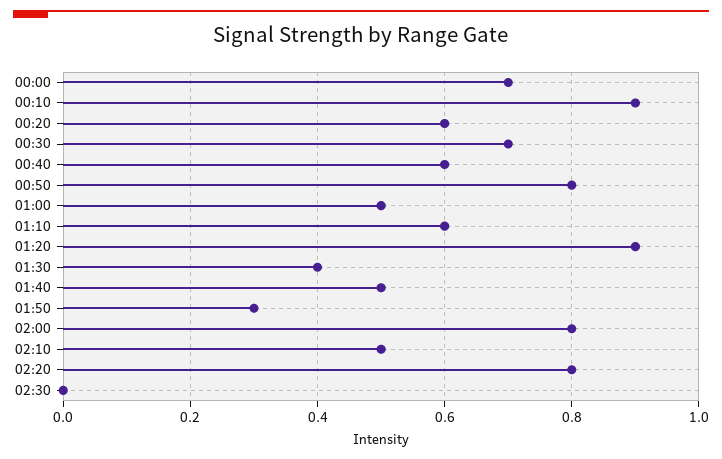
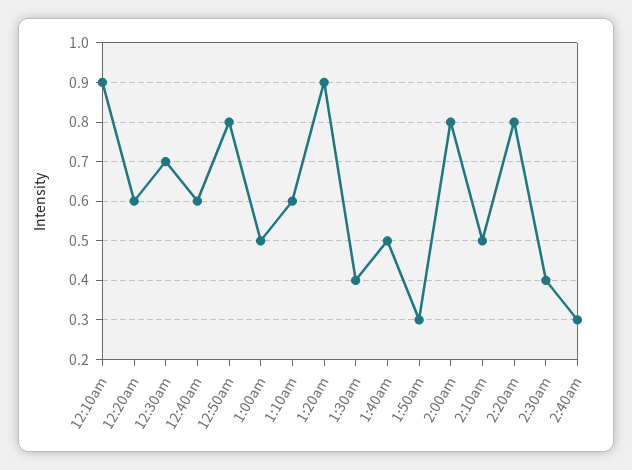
00:00: 0.7 -> none
02:30: 0 -> 0.4
2:40am: none -> 0.3

